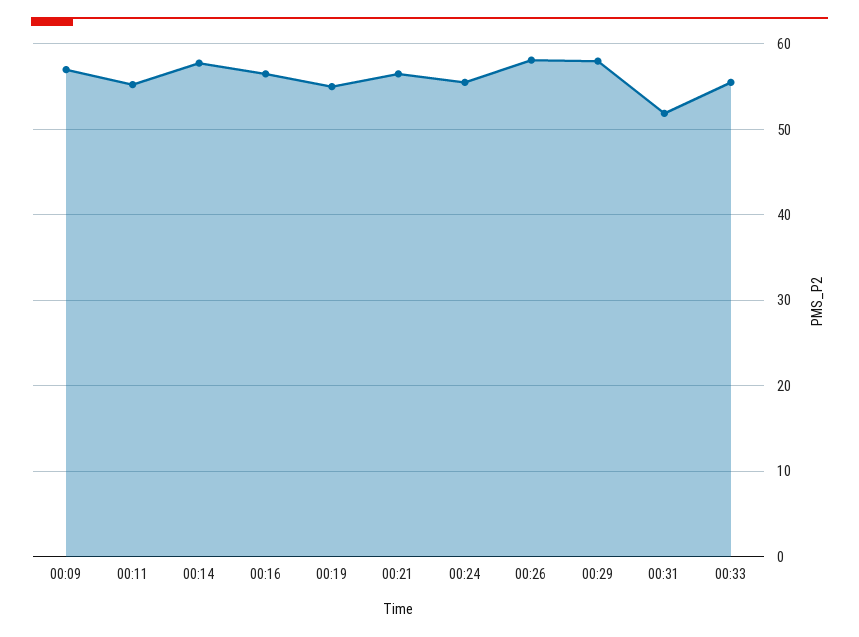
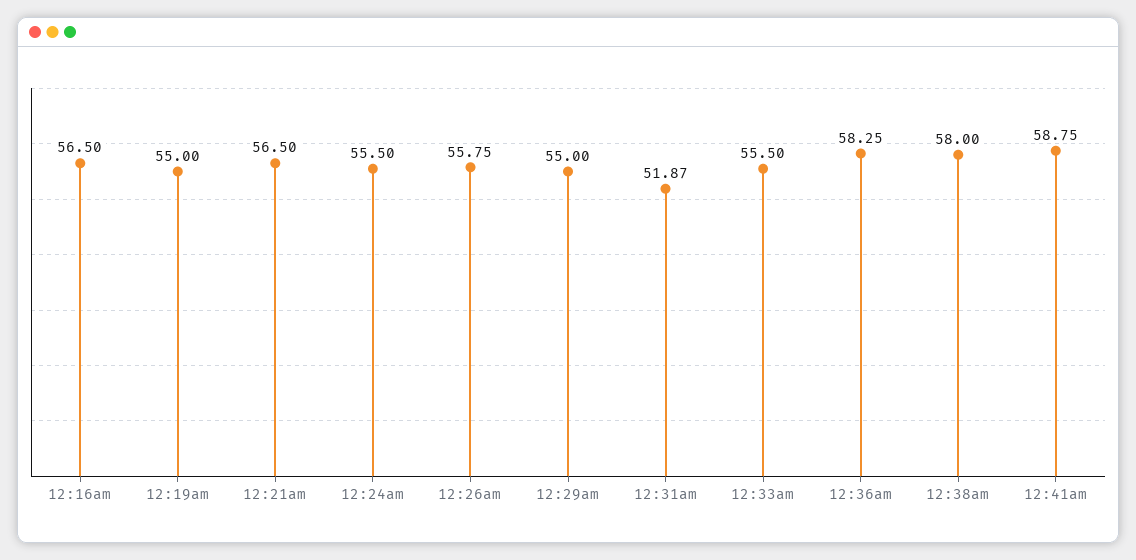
00:09: 57 -> none
00:11: 55 -> none
00:14: 58 -> none
00:26: 58 -> 55.75
00:29: 58 -> 55
12:36am: none -> 58.25
12:38am: none -> 58
12:41am: none -> 58.75

